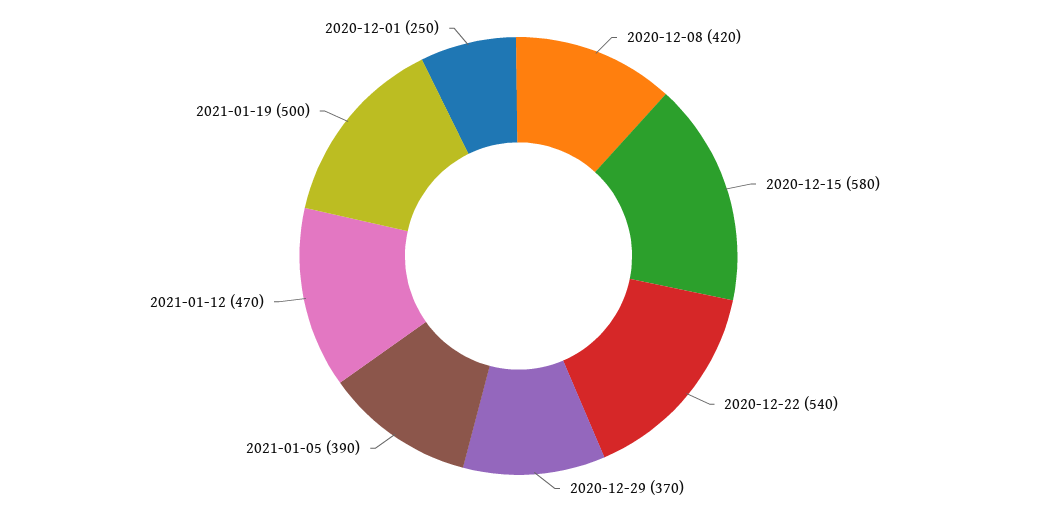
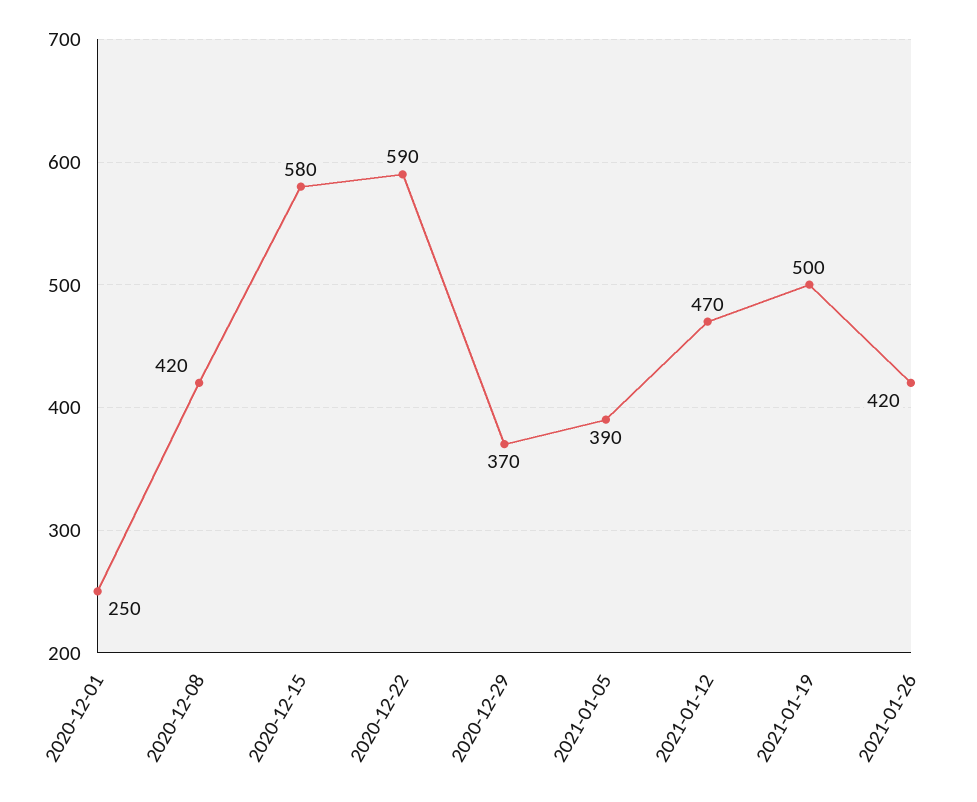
2020-12-22: 540 -> 590
2021-01-26: none -> 420

